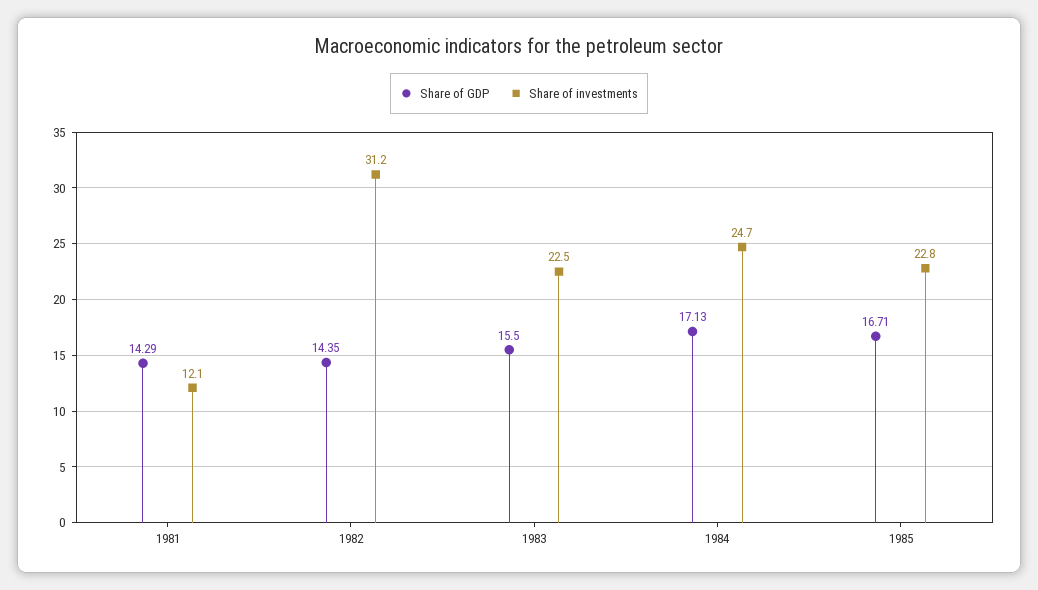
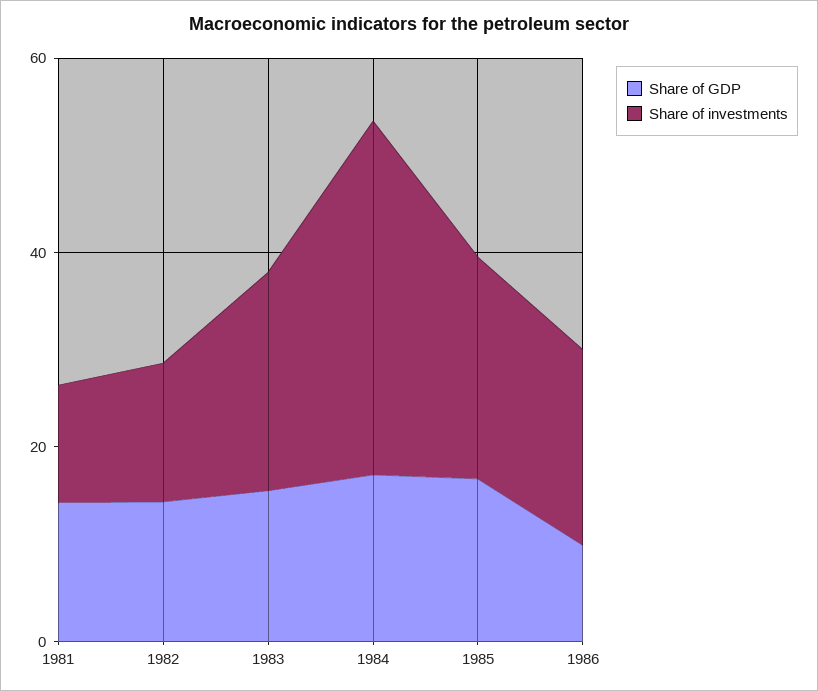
Share of investments, 1982: 31.2 -> 15
Share of investments, 1984: 24.7 -> 35
Share of GDP, 1986: none -> 10
Share of investments, 1986: none -> 20

